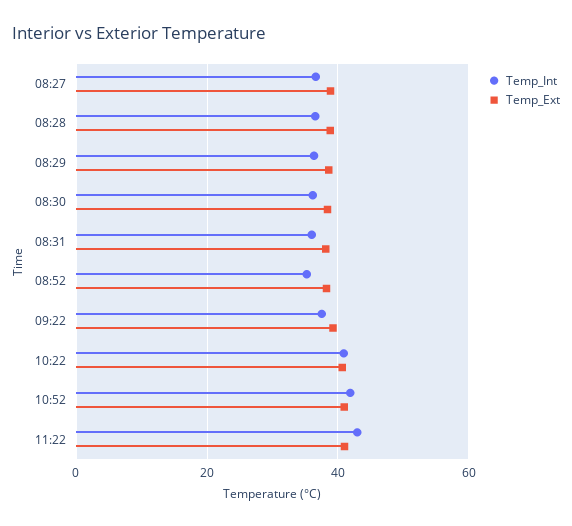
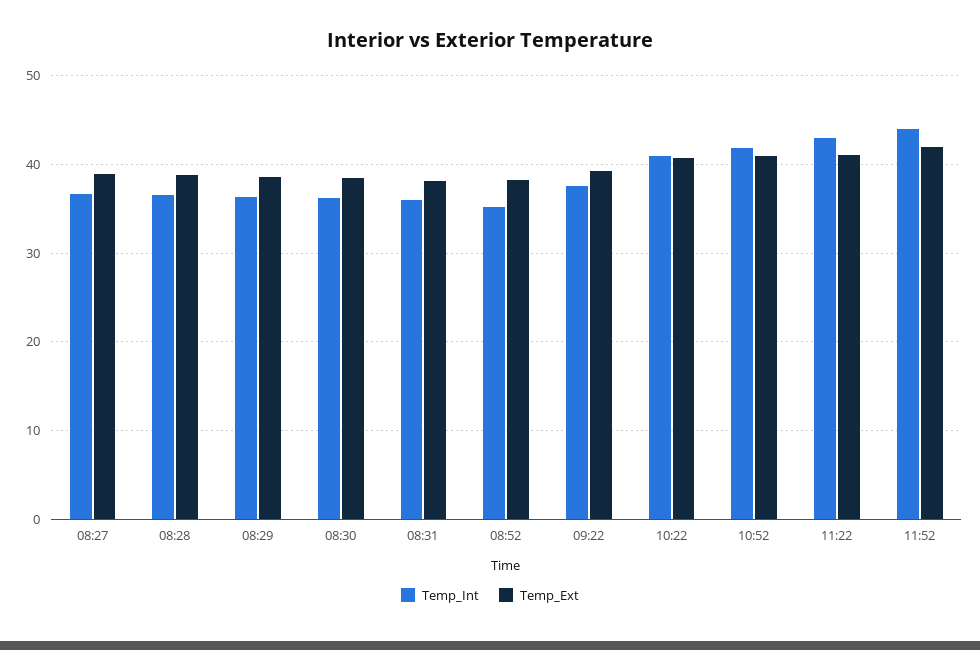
Temp_Int, 11:52: none -> 44
Temp_Ext, 11:52: none -> 42

